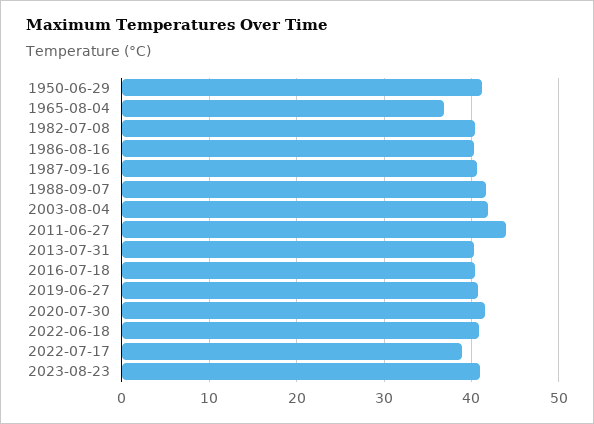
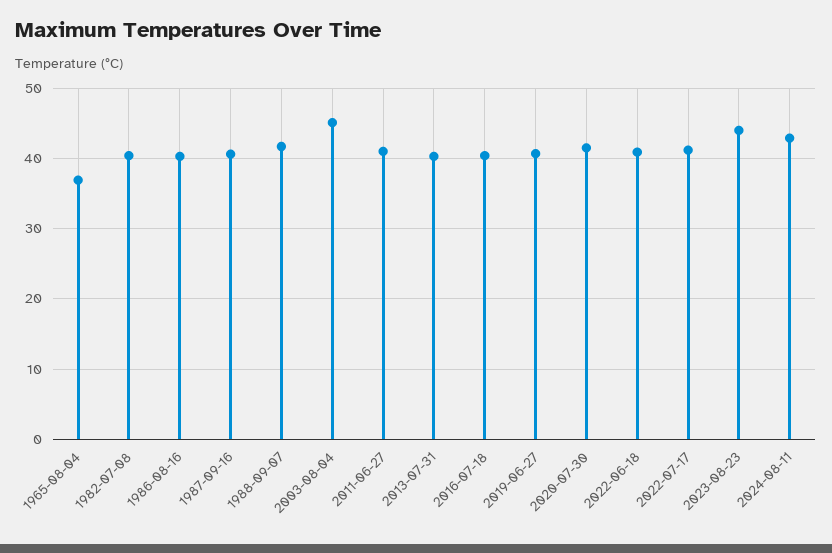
1950-06-29: 41 -> none
2003-08-04: 42 -> 45
2011-06-27: 44 -> 41
2022-07-17: 39 -> 41
2023-08-23: 41 -> 44
2024-08-11: none -> 43

